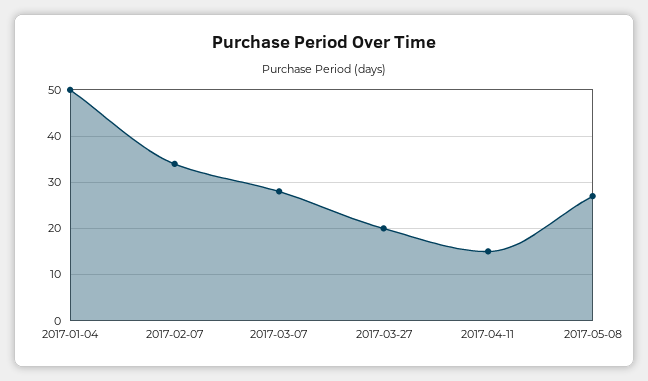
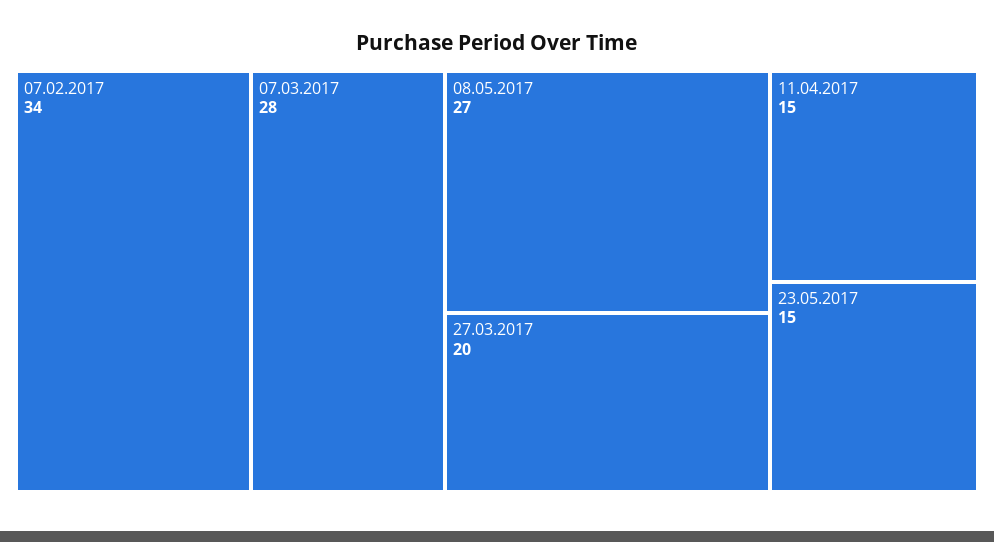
2017-01-04: 50 -> none
23.05.2017: none -> 15

